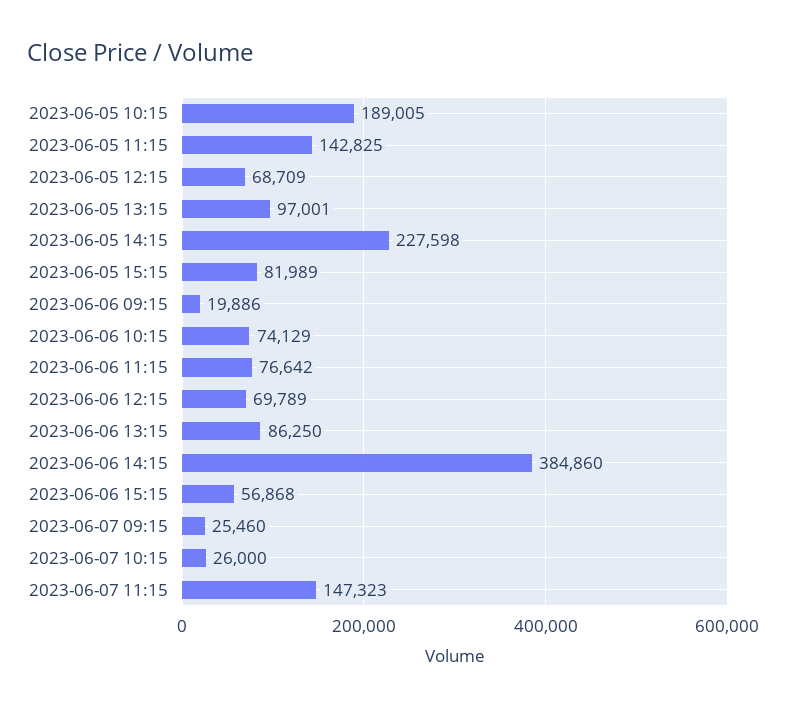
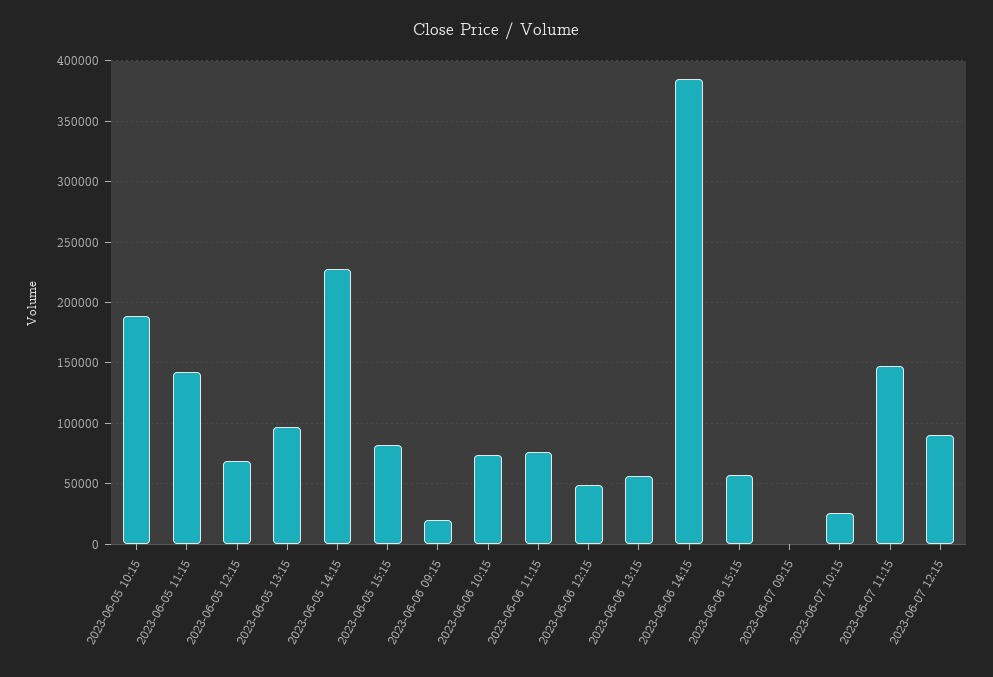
2023-06-06 12:15: 69789 -> 50000
2023-06-06 13:15: 86250 -> 55000
2023-06-07 09:15: 25460 -> 0
2023-06-07 12:15: none -> 90000

